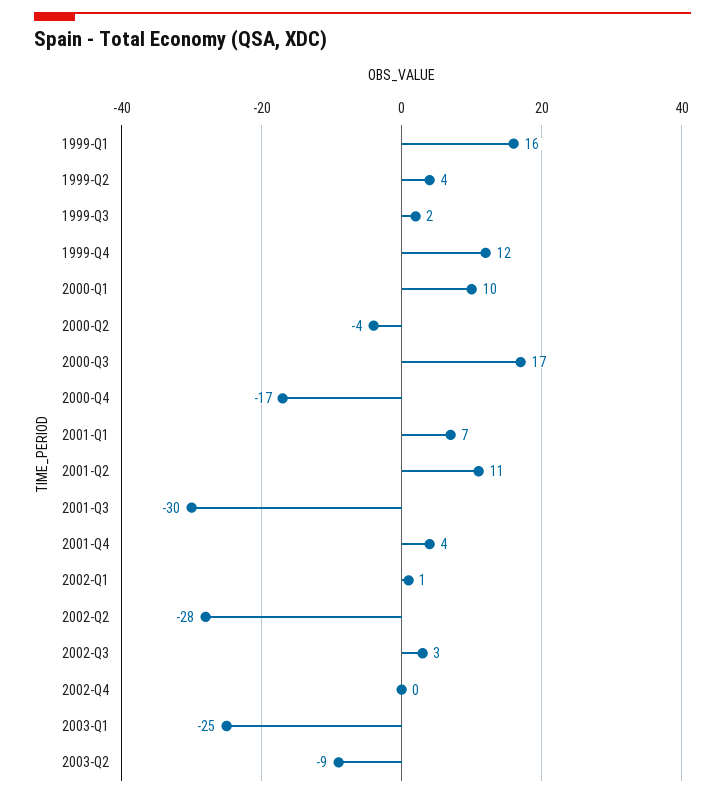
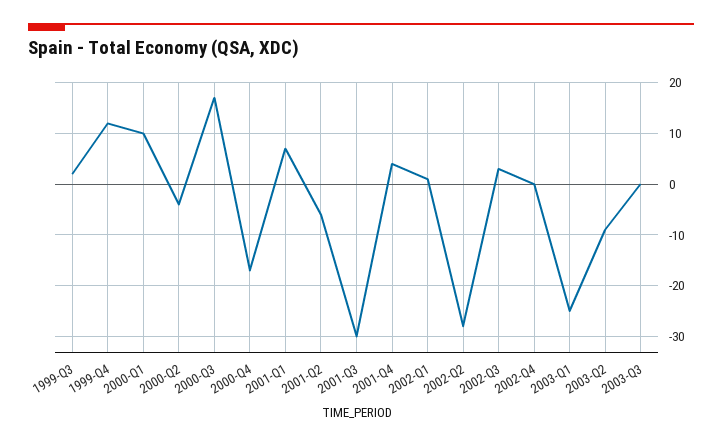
1999-Q1: 16 -> none
1999-Q2: 4 -> none
2001-Q2: 11 -> -5
2003-Q3: none -> 0

